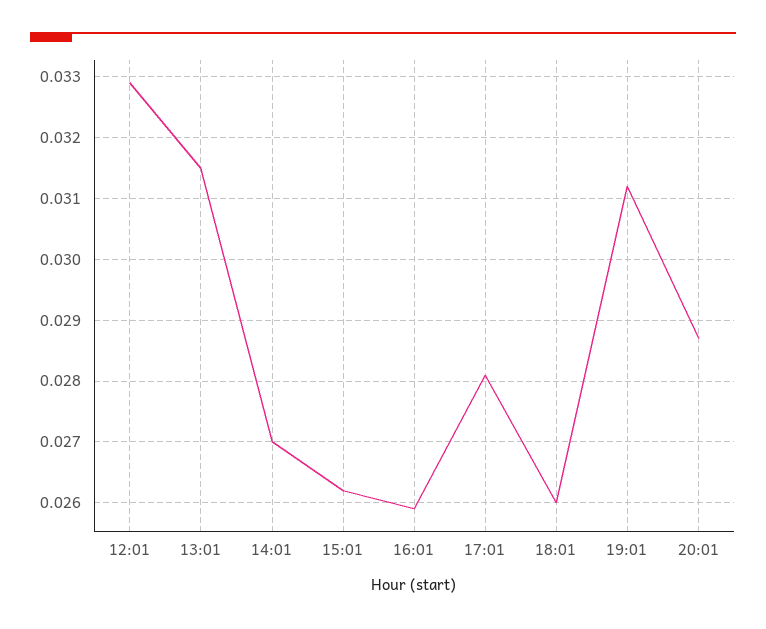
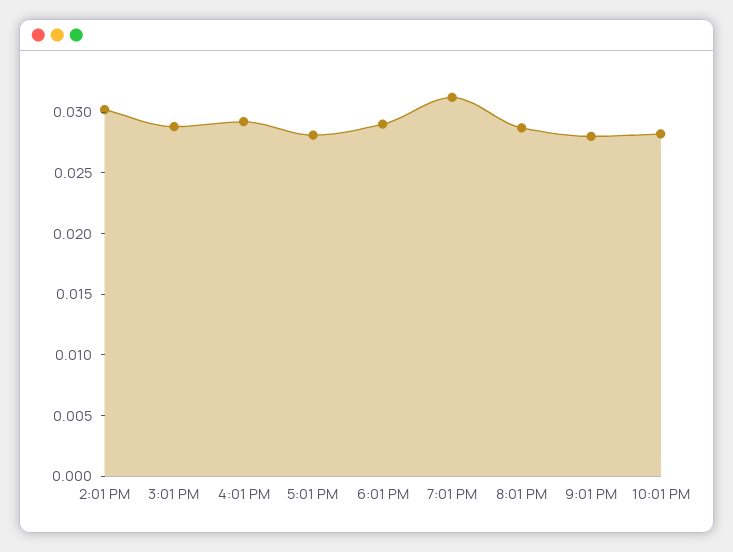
12:01: 0.0329 -> none
13:01: 0.0315 -> none
14:01: 0.027 -> 0.03
15:01: 0.0262 -> 0.029
16:01: 0.0259 -> 0.029
18:01: 0.026 -> 0.029
9:01 PM: none -> 0.028
10:01 PM: none -> 0.028

